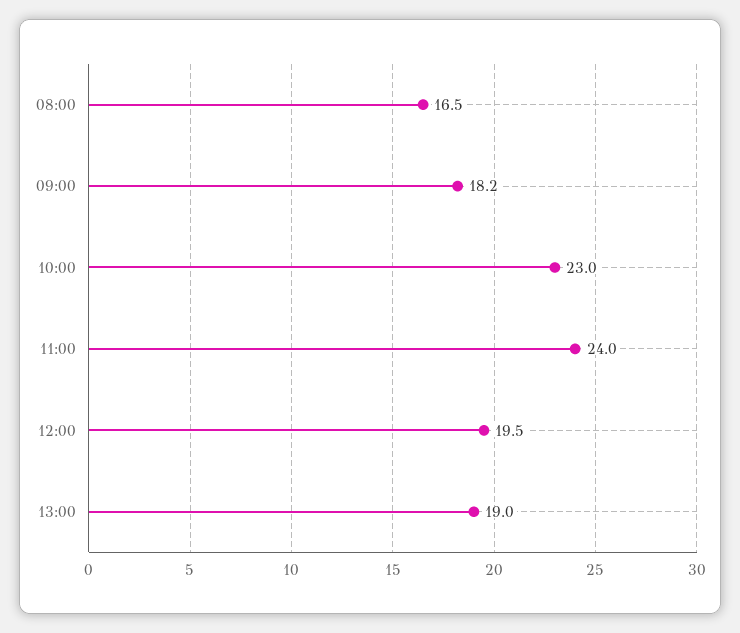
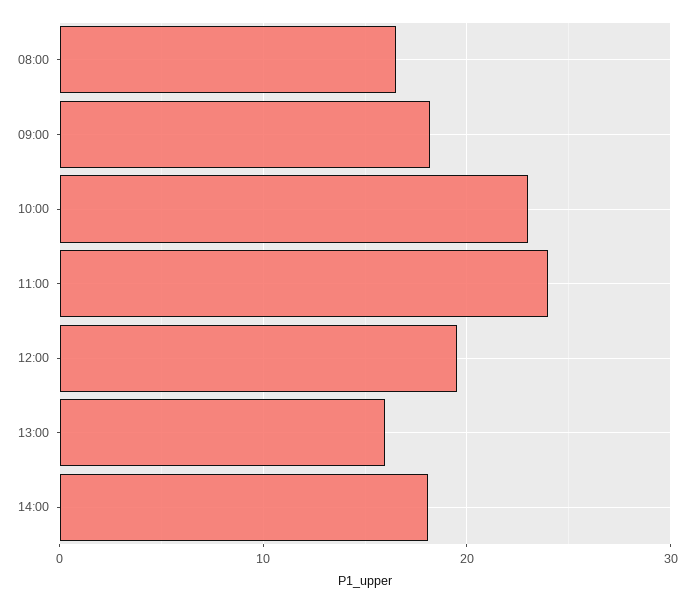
13:00: 19 -> 16
14:00: none -> 18

